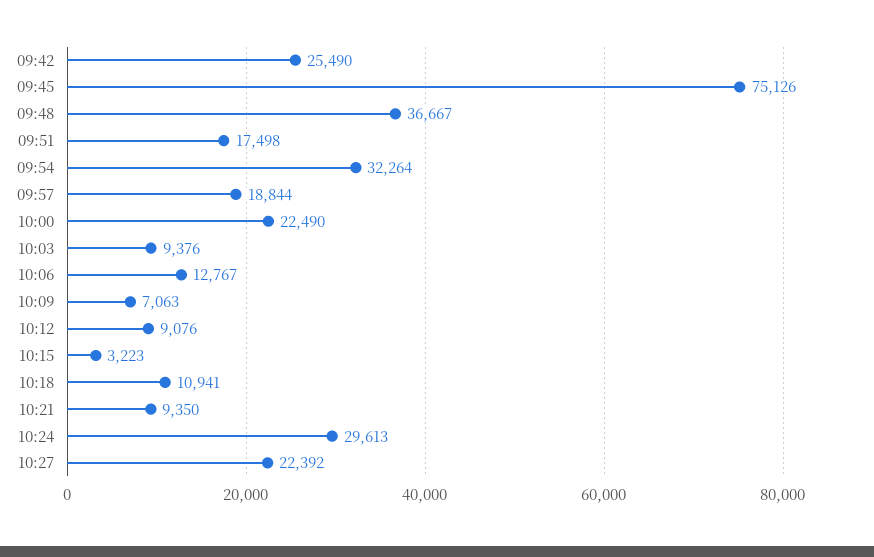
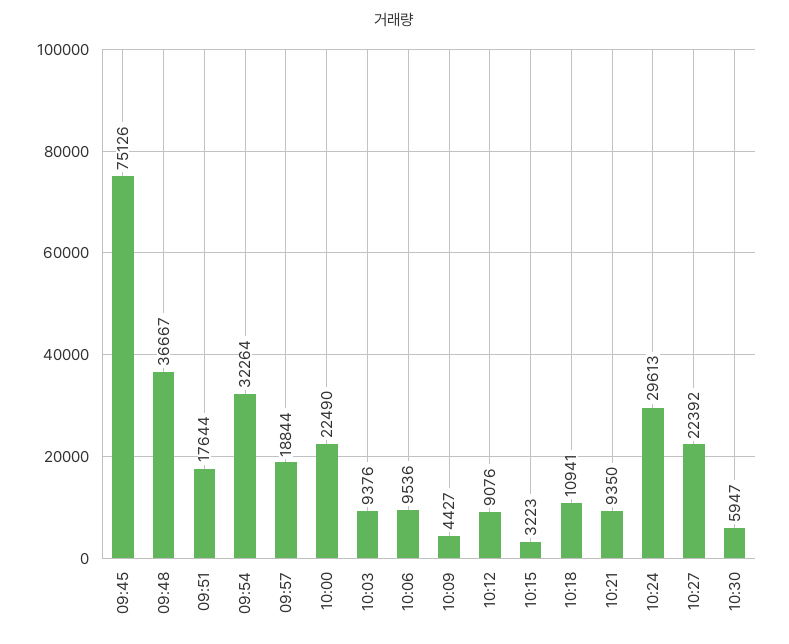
09:42: 25490 -> none
09:51: 17498 -> 17644
10:06: 12767 -> 9536
10:09: 7063 -> 4427
10:30: none -> 5947

